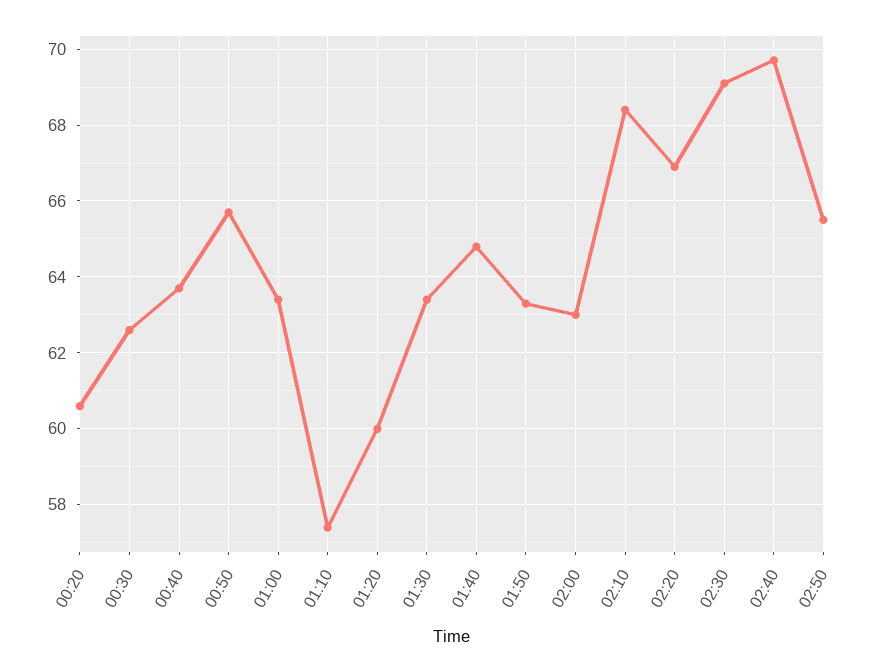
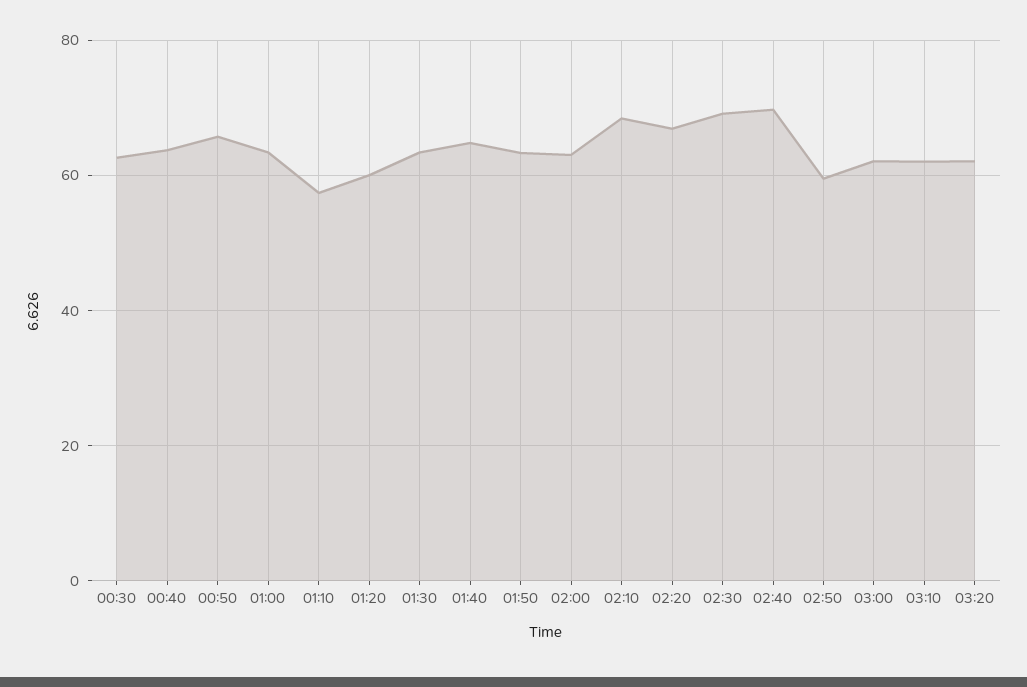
00:20: 60.5 -> none
02:50: 65.5 -> 60
03:00: none -> 62
03:10: none -> 62
03:20: none -> 62

